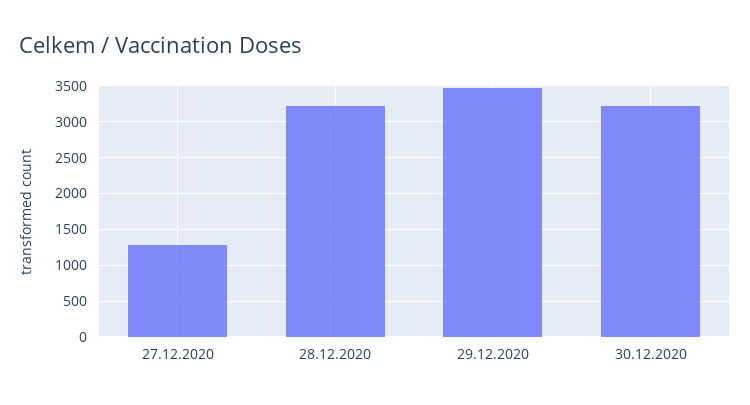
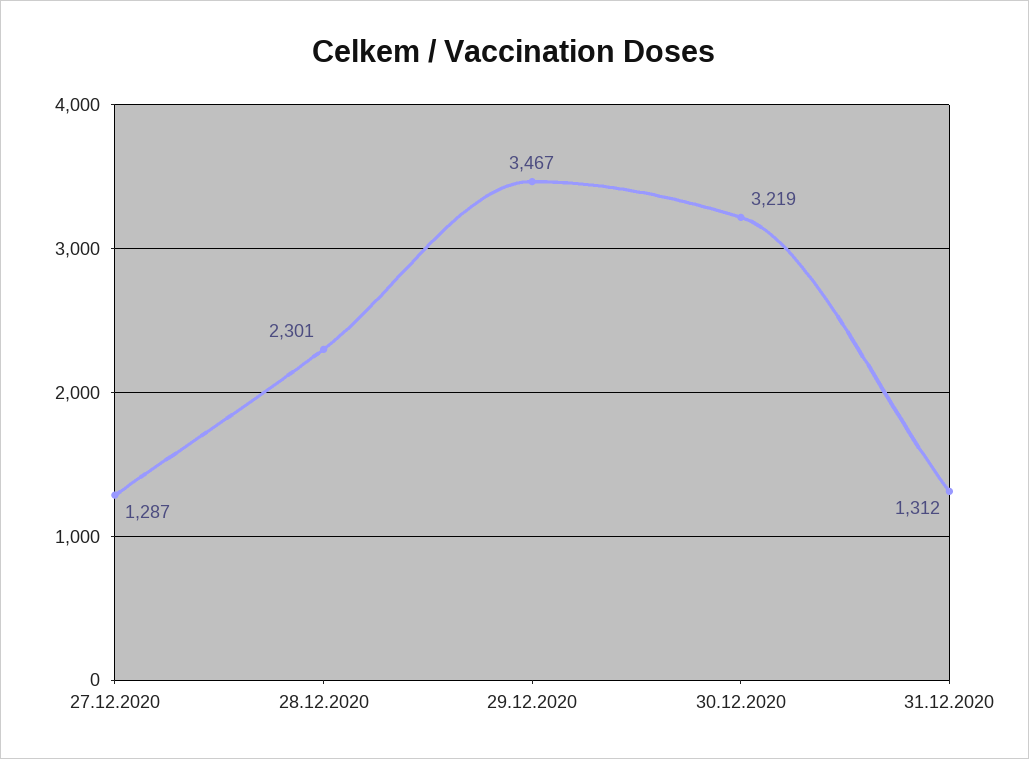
28.12.2020: 3200 -> 2301
31.12.2020: none -> 1312

